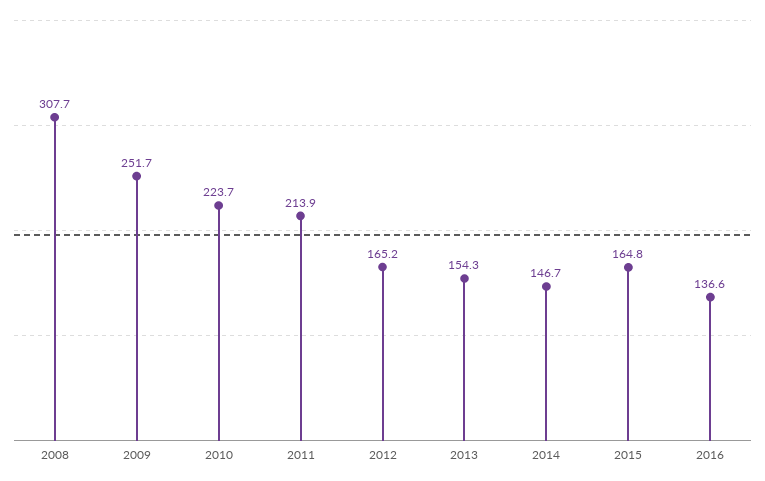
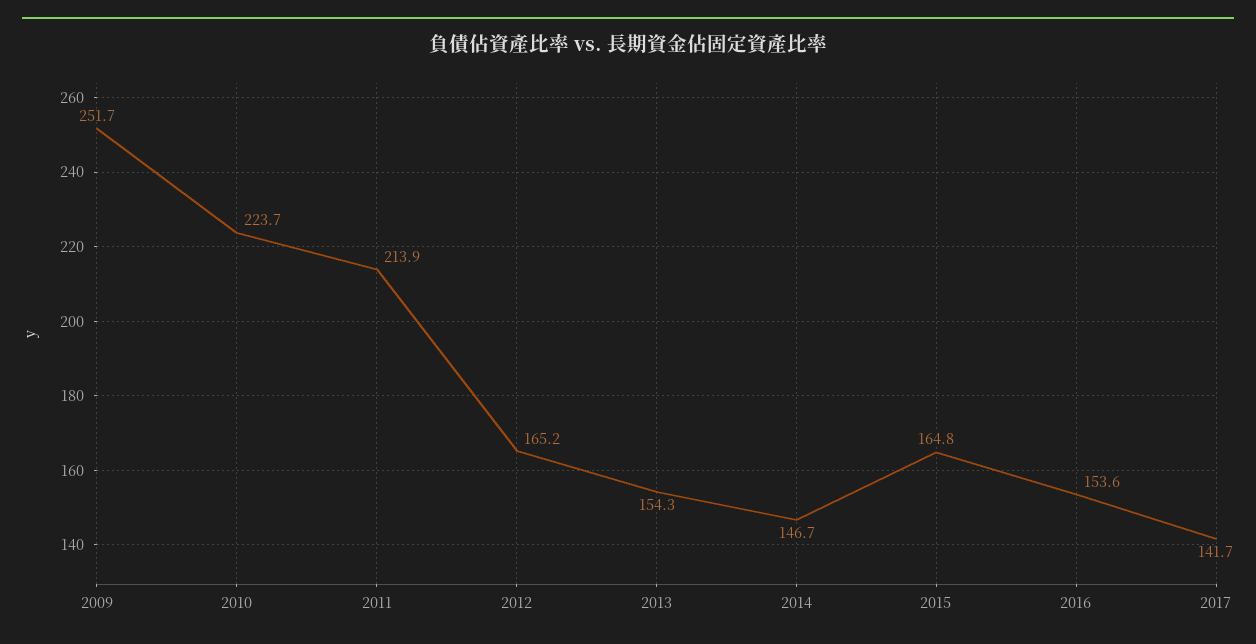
2008: 307.7 -> none
2016: 136.6 -> 153.6
2017: none -> 141.7

